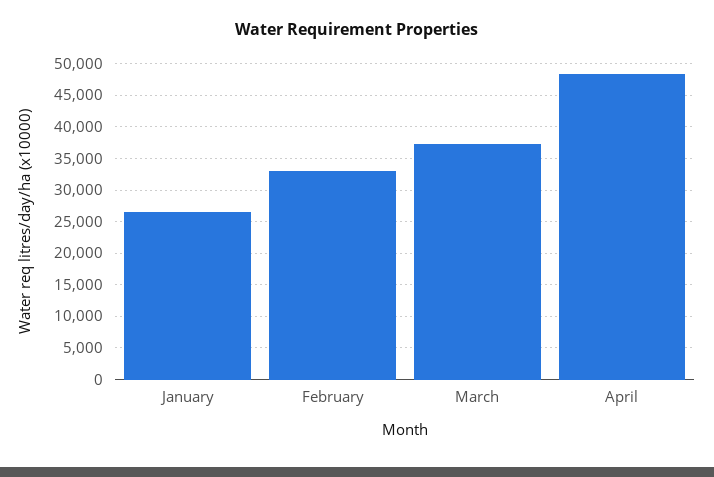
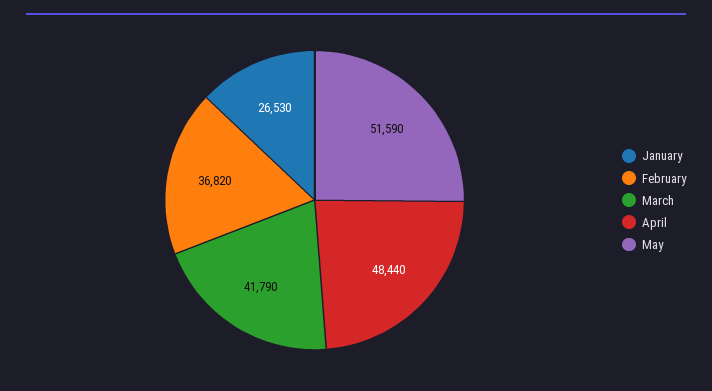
February: 33000 -> 36820
March: 37000 -> 41790
May: none -> 51590

